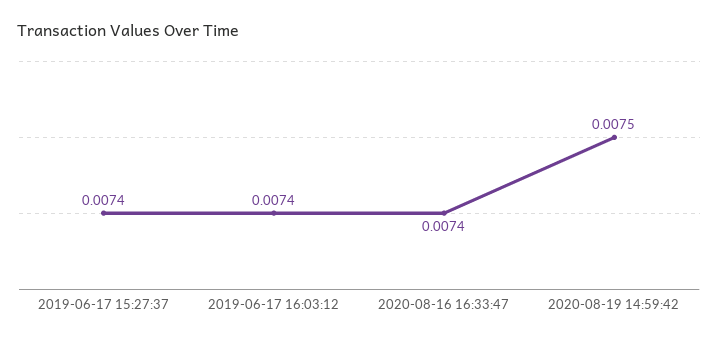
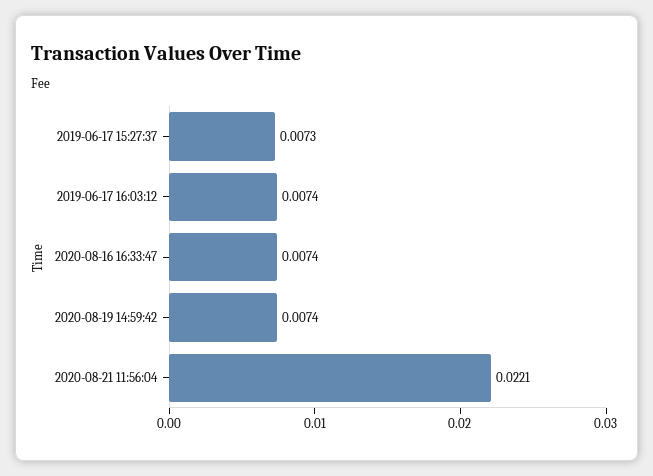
2019-06-17 15:27:37: 0.0074 -> 0.0073
2020-08-19 14:59:42: 0.0075 -> 0.0074
2020-08-21 11:56:04: none -> 0.0221

